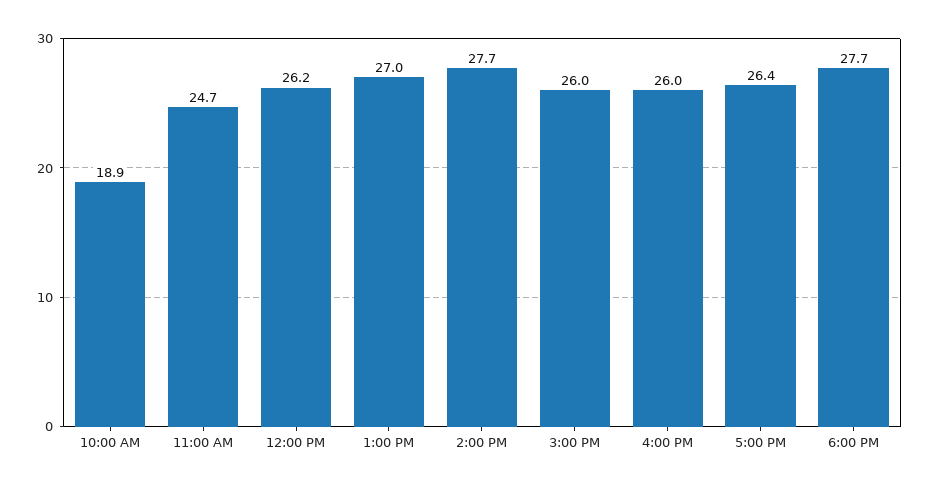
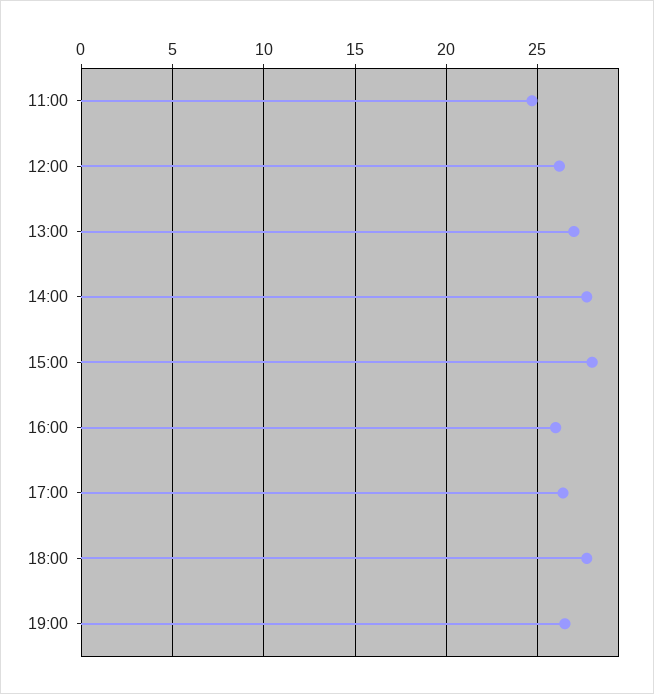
10:00 AM: 18.9 -> none
3:00 PM: 26 -> 28
19:00: none -> 26.5

